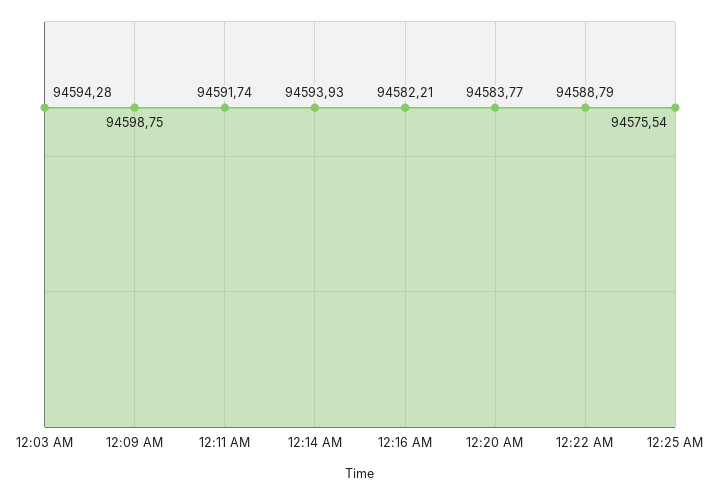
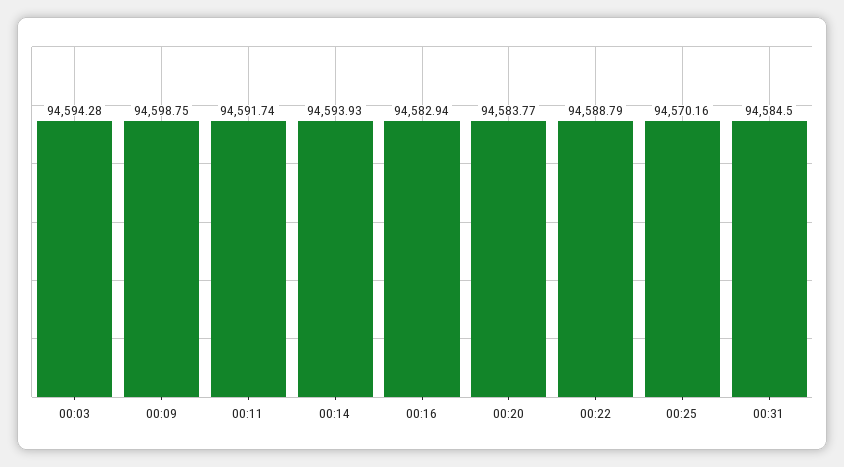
12:16 AM: 94582.21 -> 94582.94
12:25 AM: 94575.54 -> 94570.16
00:31: none -> 94584.5

